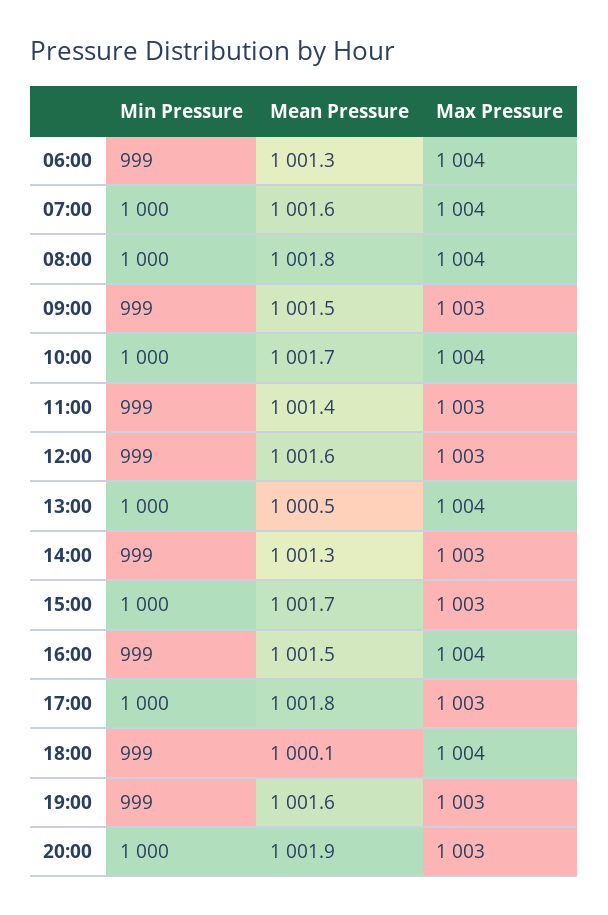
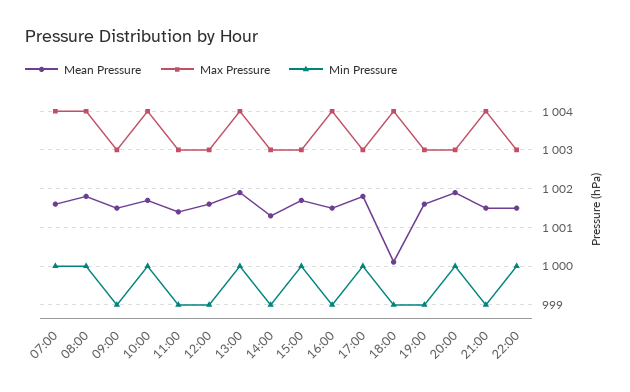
Min Pressure, 06:00: 999 -> none
Mean Pressure, 06:00: 1001.3 -> none
Max Pressure, 06:00: 1004 -> none
Mean Pressure, 13:00: 1000.5 -> 1002
Mean Pressure, 21:00: none -> 1001.5
Max Pressure, 21:00: none -> 1004
Min Pressure, 21:00: none -> 999
Mean Pressure, 22:00: none -> 1001.5
Max Pressure, 22:00: none -> 1003
Min Pressure, 22:00: none -> 1000

